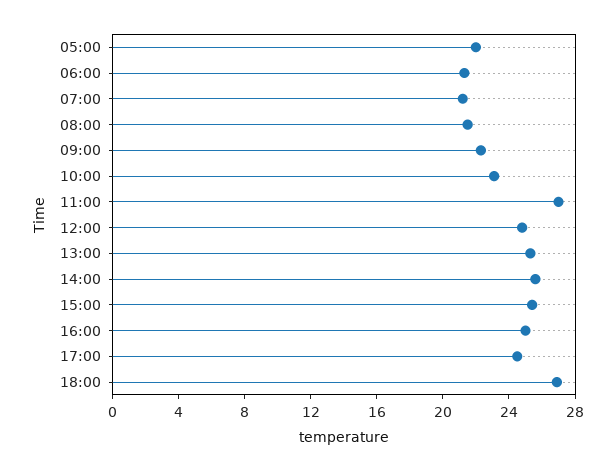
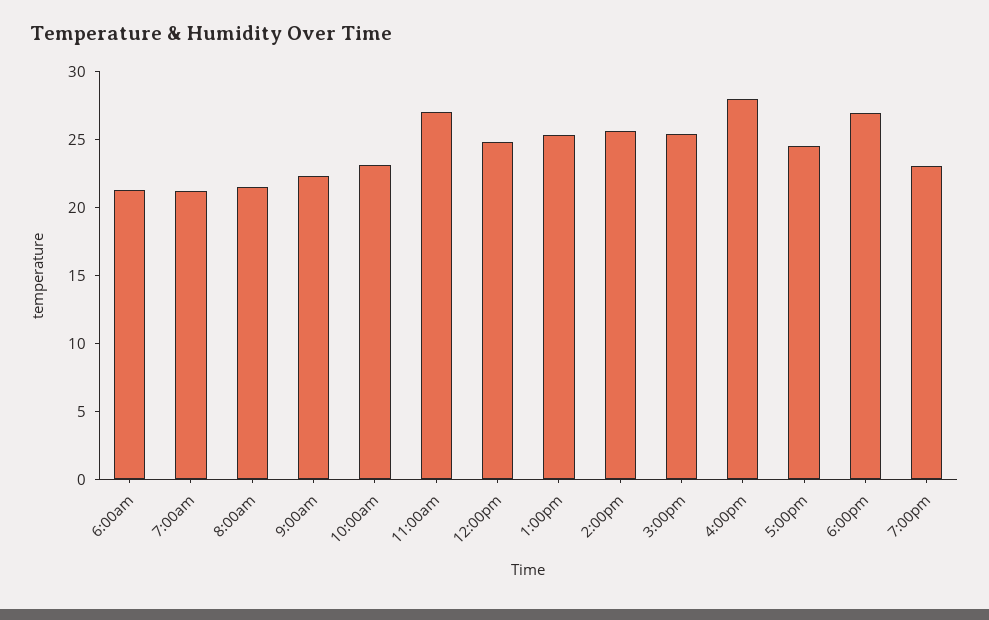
05:00: 22 -> none
16:00: 25 -> 28
7:00pm: none -> 23

